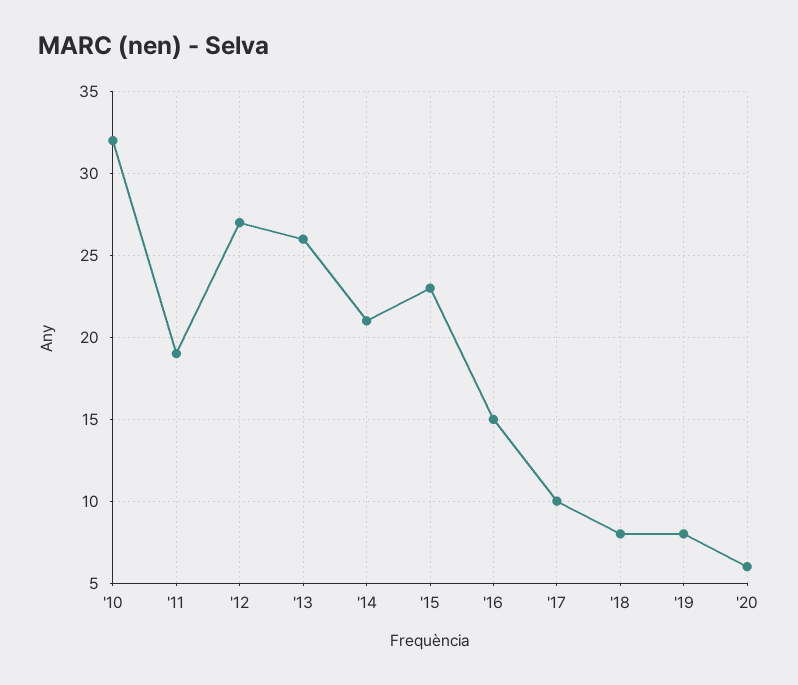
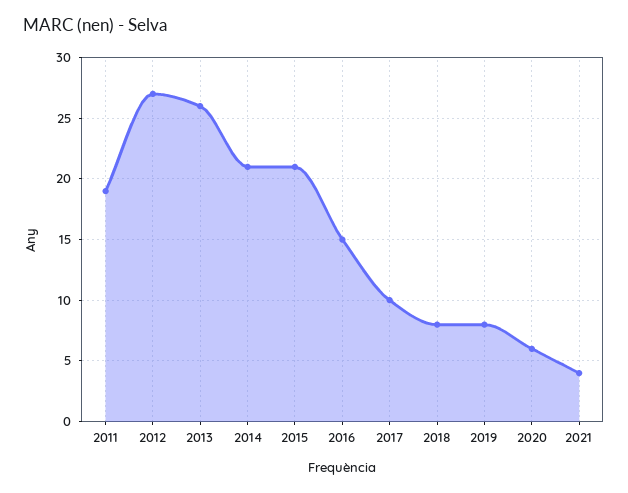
'10: 32 -> none
'15: 23 -> 21
2021: none -> 4

